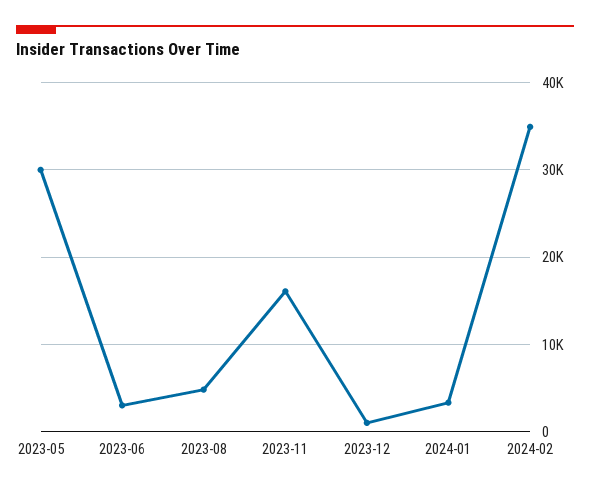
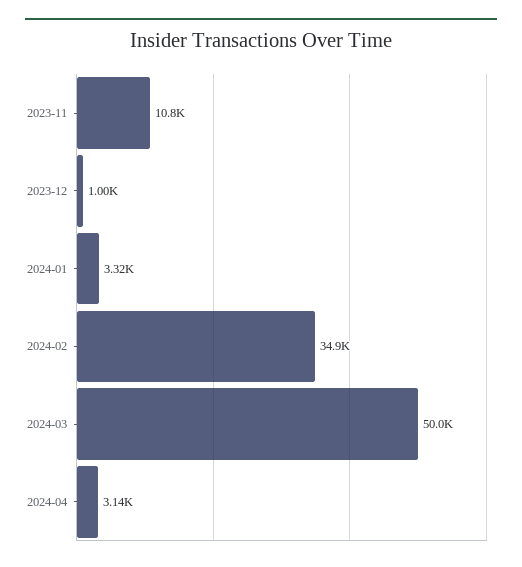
2023-05: 30000 -> none
2023-06: 3000 -> none
2023-08: 5000 -> none
2023-11: 16000 -> 10800
2024-03: none -> 50000
2024-04: none -> 3140

